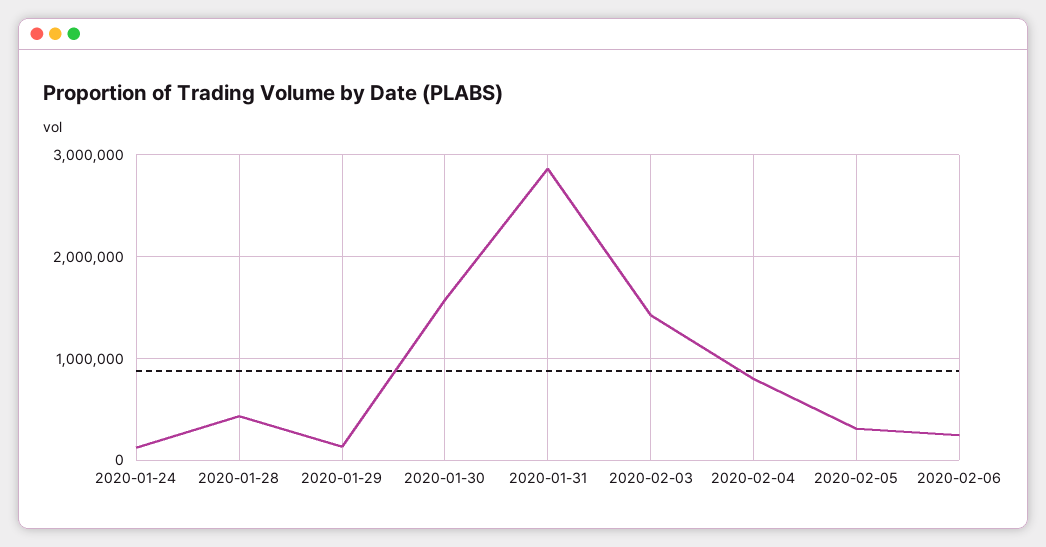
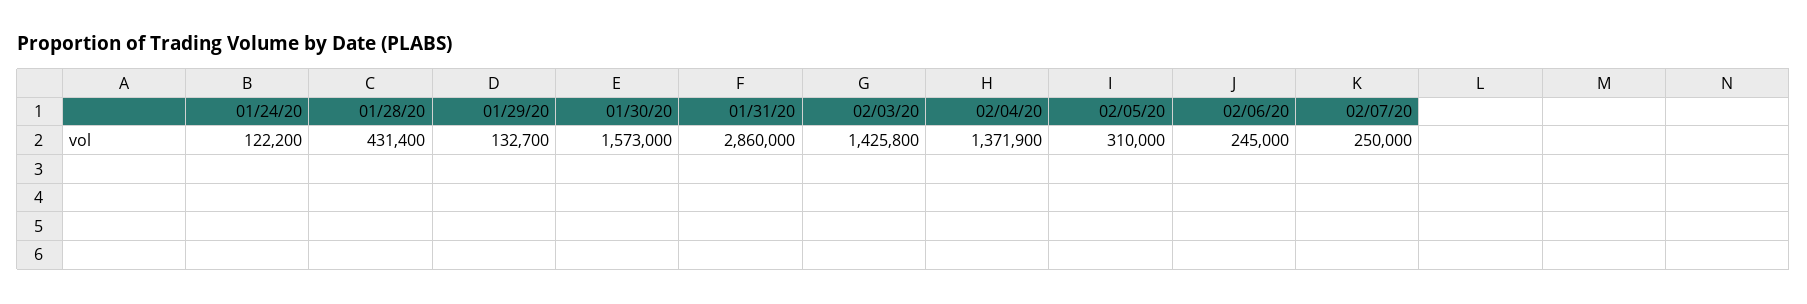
2020-02-04: 800000 -> 1371900
02/07/20: none -> 250000

